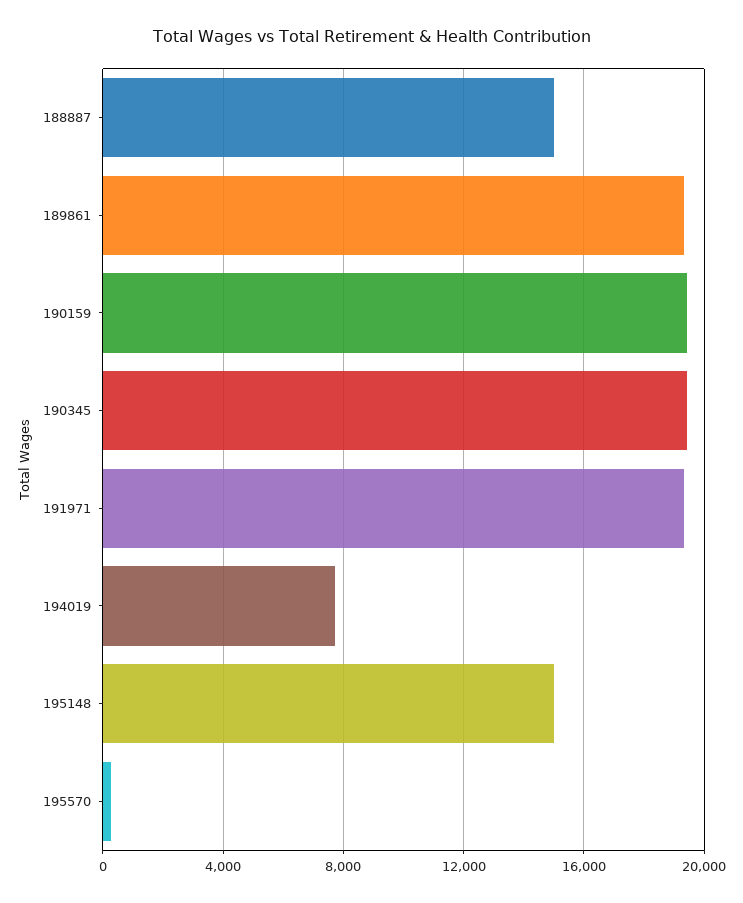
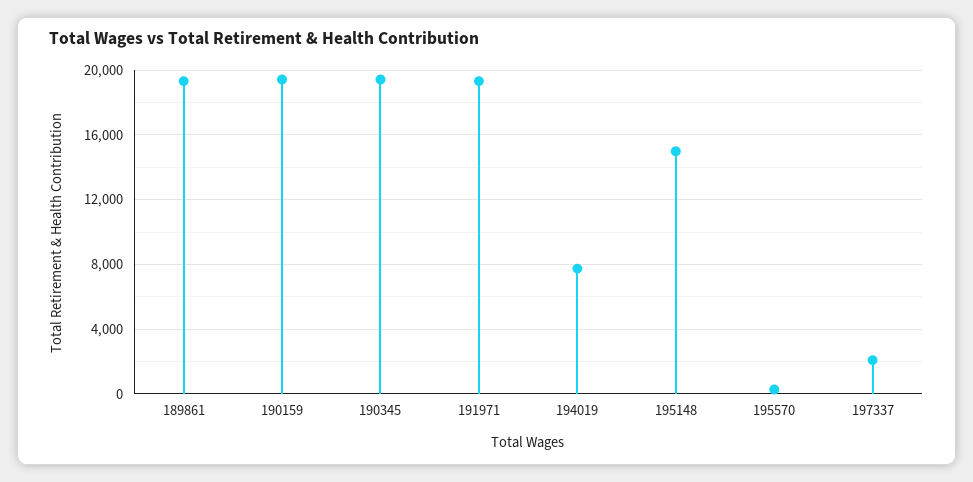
188887: 15000 -> none
197337: none -> 2000

